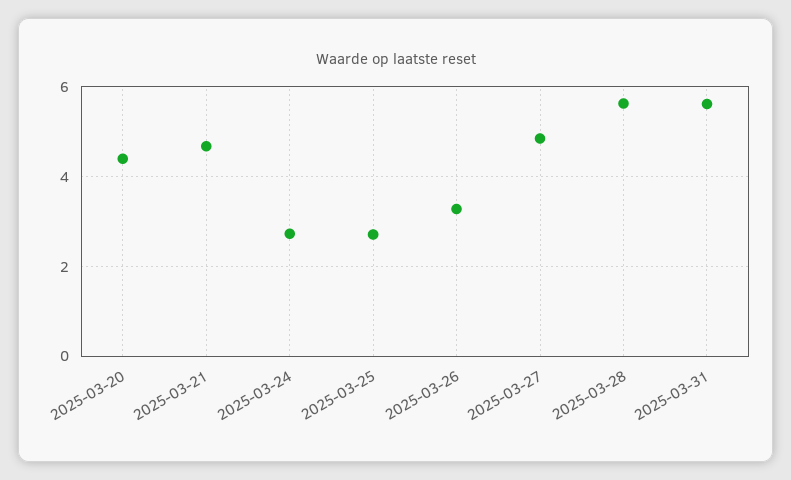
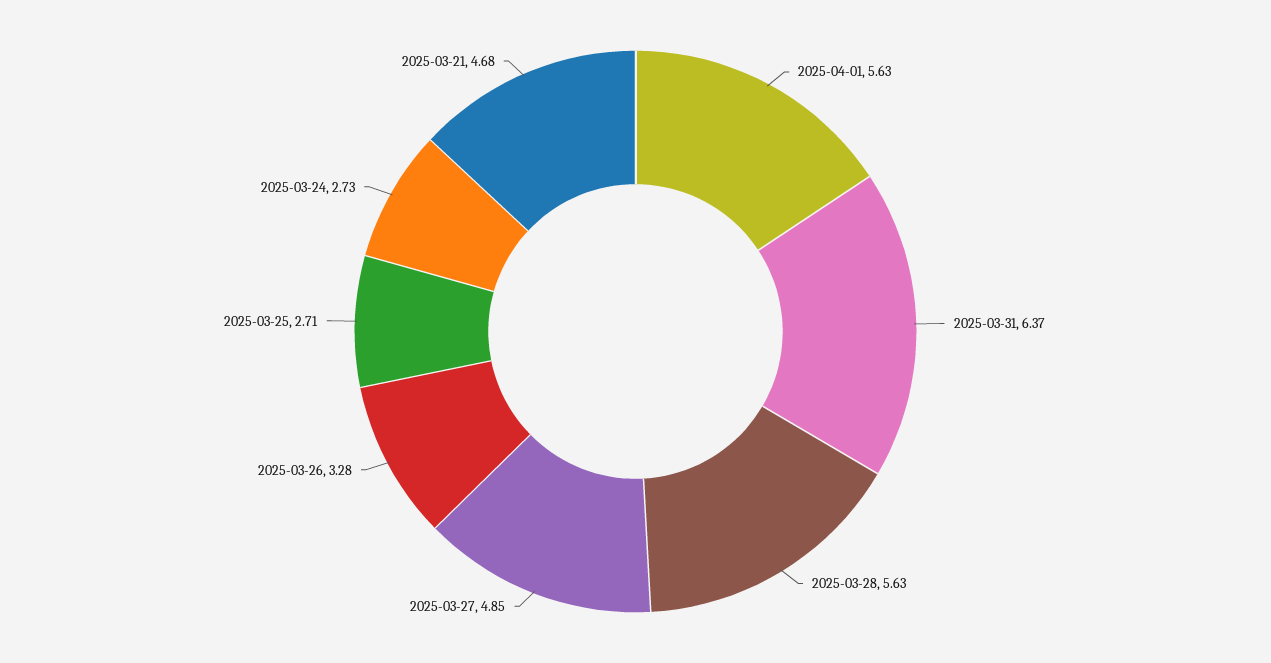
2025-03-20: 4.4 -> none
2025-03-31: 5.6 -> 6.37
2025-04-01: none -> 5.63

